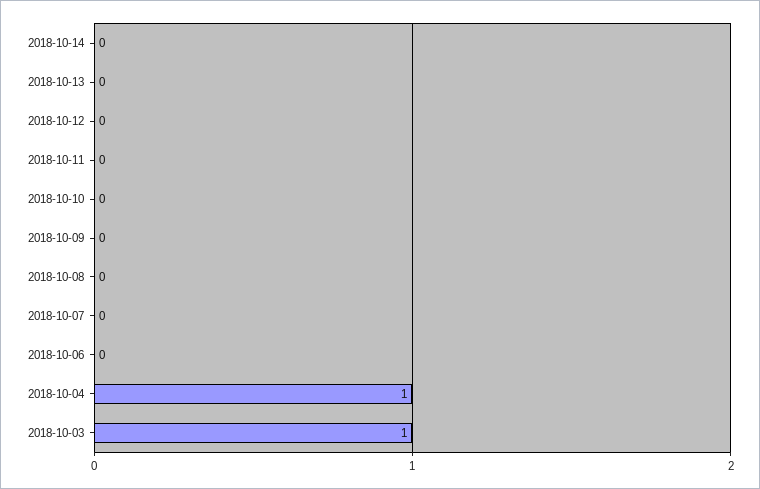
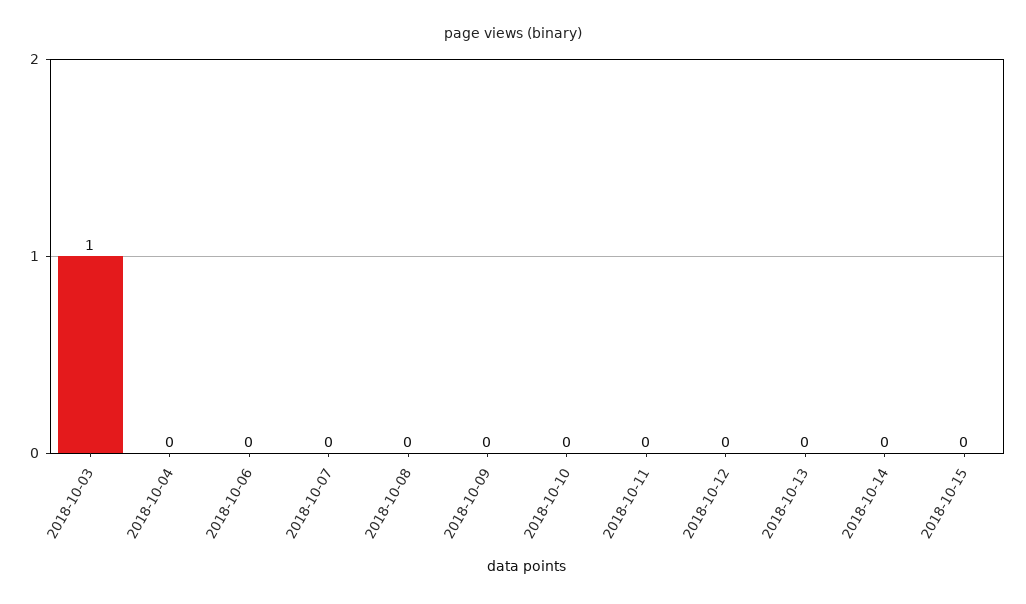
2018-10-04: 1 -> 0
2018-10-15: none -> 0

